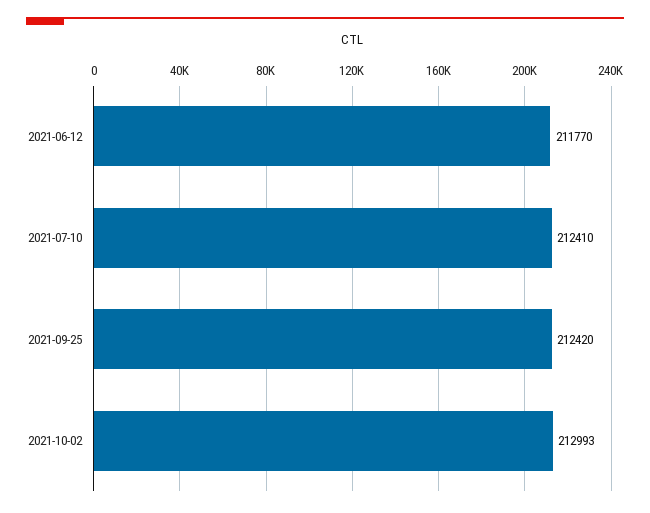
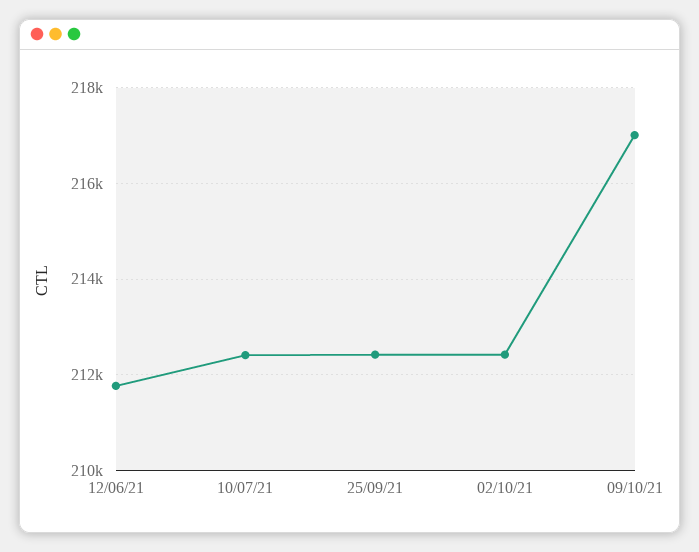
2021-10-02: 212993 -> 212400
09/10/21: none -> 217000

